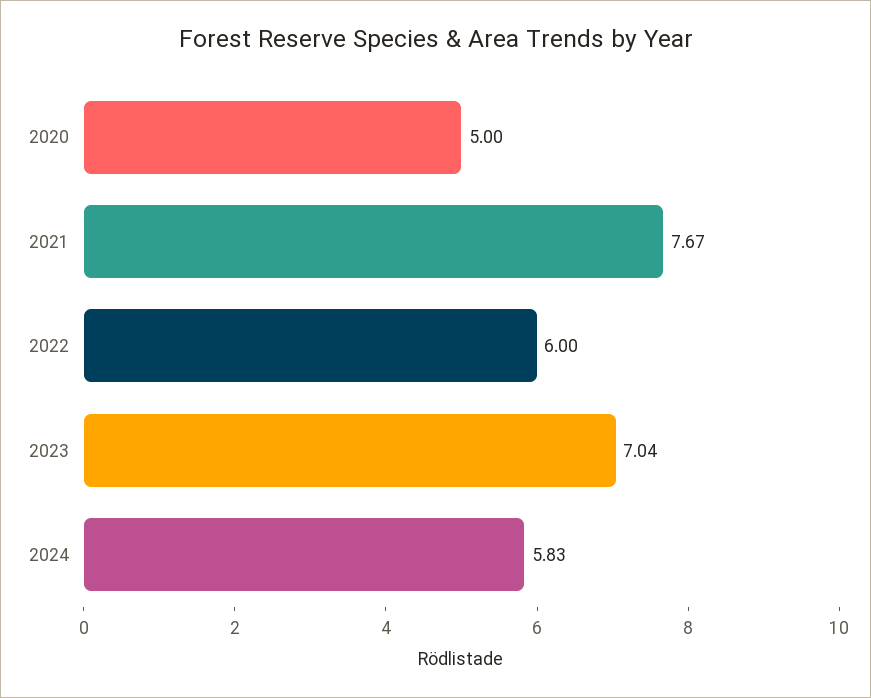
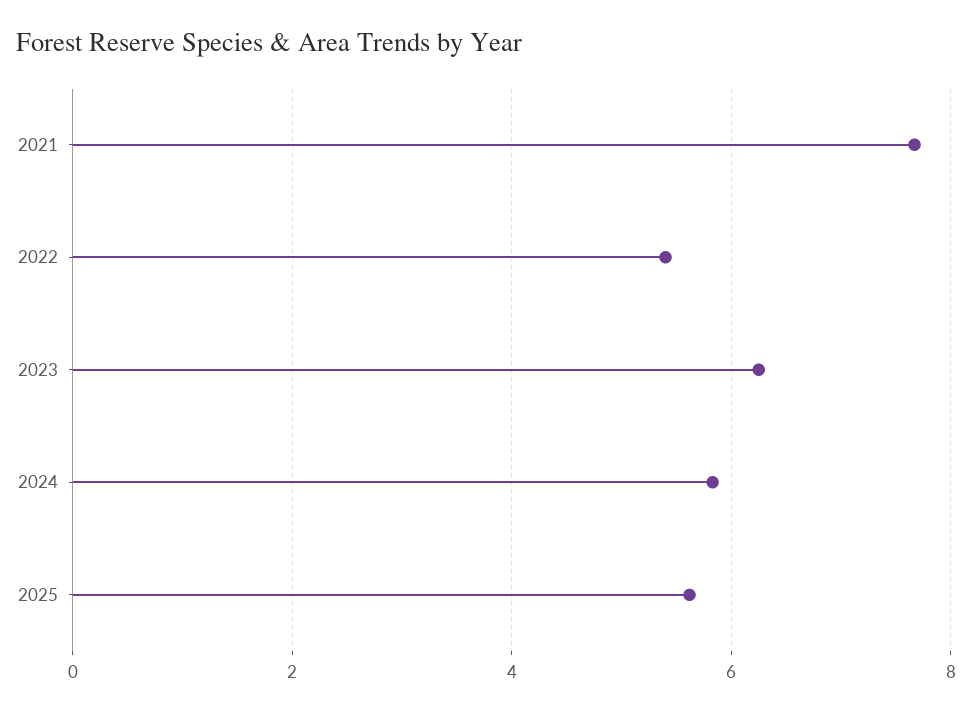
2020: 5 -> none
2022: 6 -> 5.4
2023: 7.04 -> 6.2
2025: none -> 5.6

